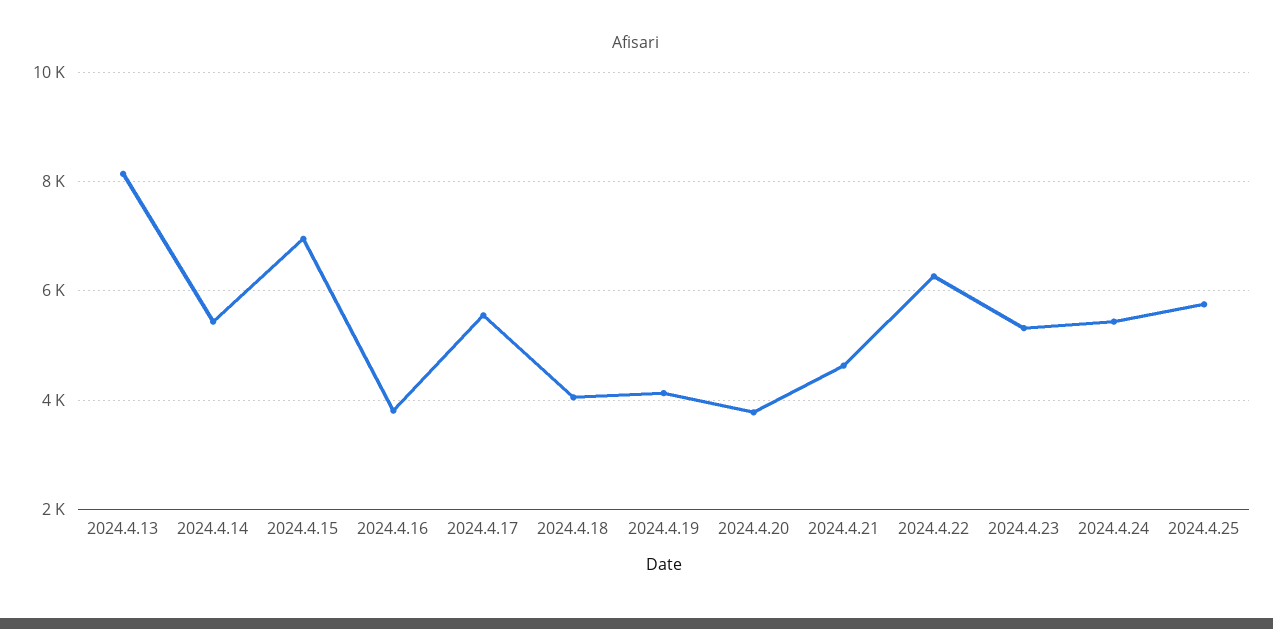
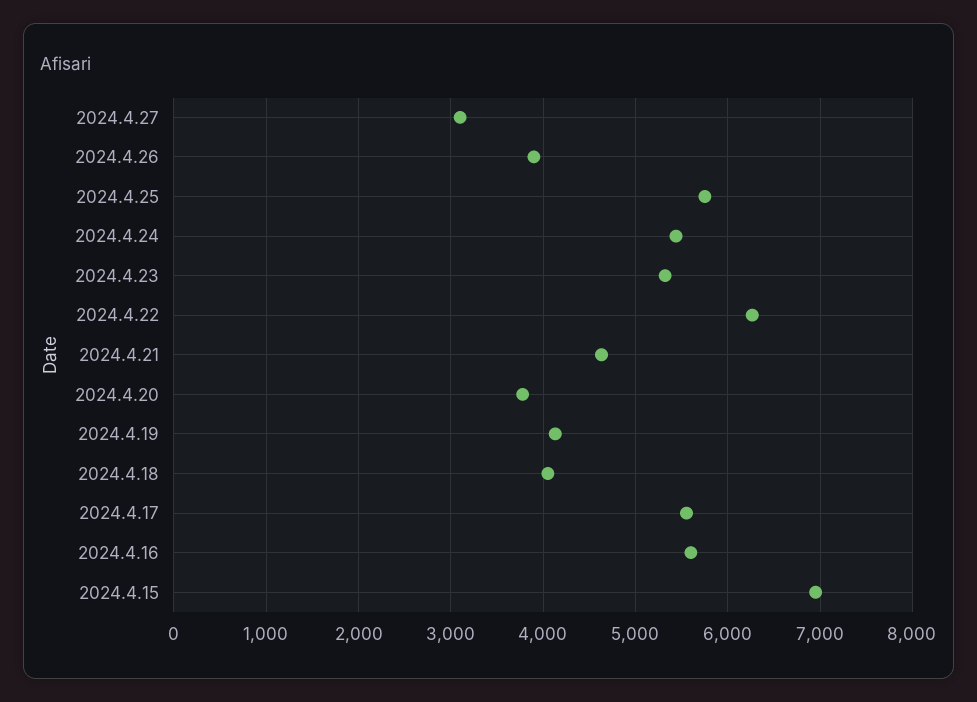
2024.4.13: 8200 -> none
2024.4.14: 5400 -> none
2024.4.16: 3800 -> 5600
2024.4.27: none -> 3100
2024.4.26: none -> 3900

